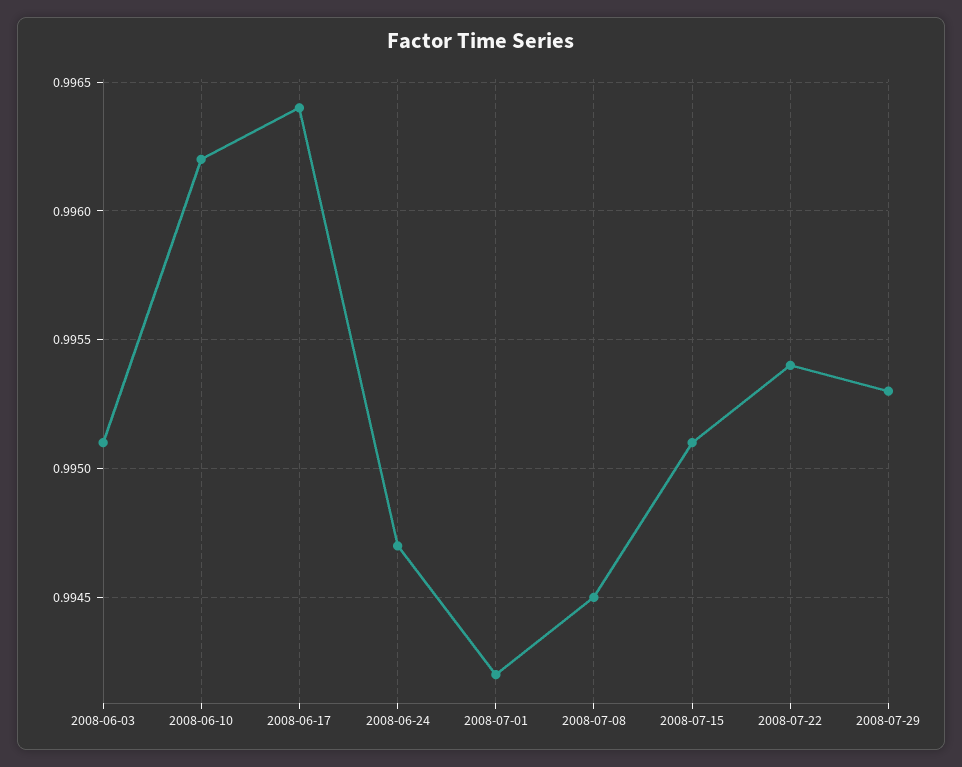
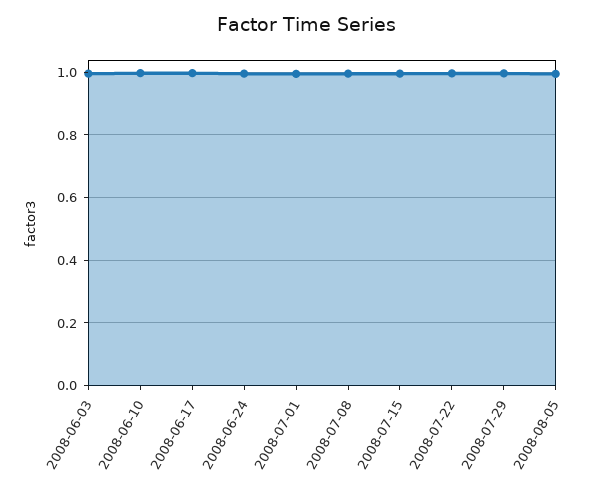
2008-08-05: none -> 1

